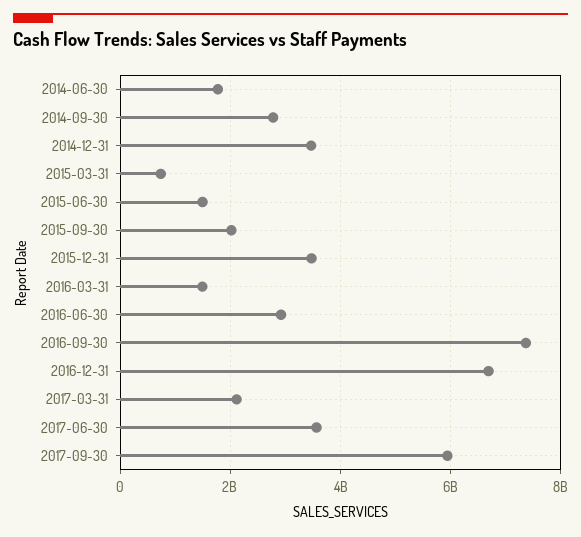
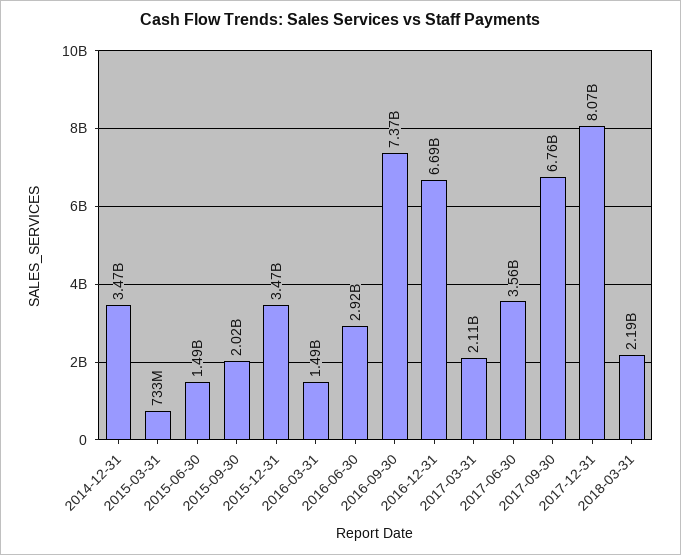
2014-06-30: 1800000000 -> none
2014-09-30: 2800000000 -> none
2017-09-30: 6000000000 -> 6760000000
2017-12-31: none -> 8070000000
2018-03-31: none -> 2190000000

